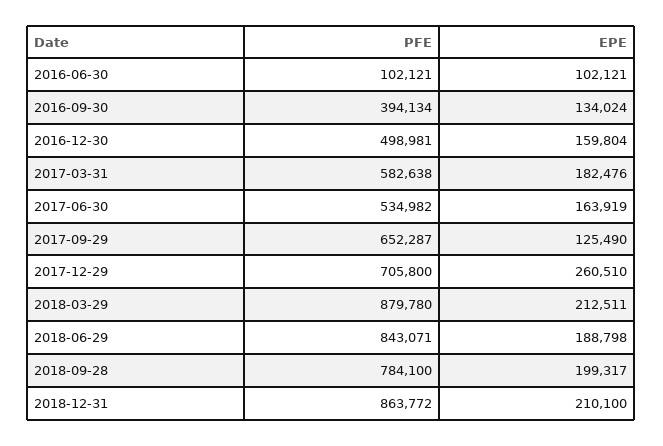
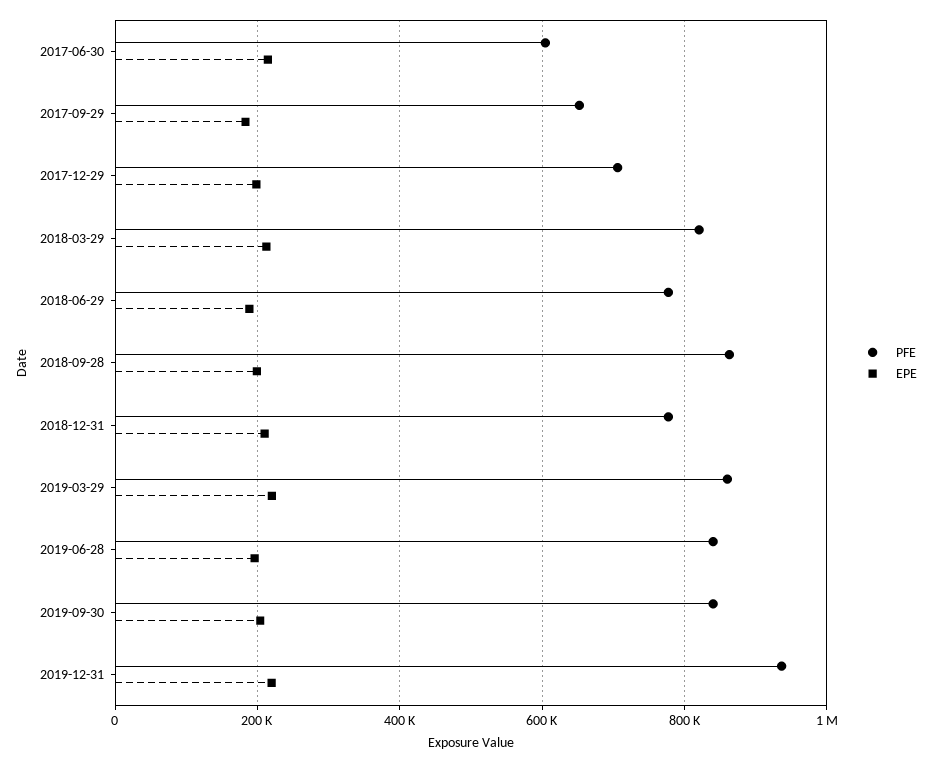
PFE, 2016-06-30: 102121 -> none
EPE, 2016-06-30: 102121 -> none
PFE, 2016-09-30: 394134 -> none
EPE, 2016-09-30: 134024 -> none
PFE, 2016-12-30: 498981 -> none
EPE, 2016-12-30: 159804 -> none
PFE, 2017-03-31: 582638 -> none
EPE, 2017-03-31: 182476 -> none
PFE, 2017-06-30: 534982 -> 600000
EPE, 2017-06-30: 163919 -> 220000
EPE, 2017-09-29: 125490 -> 180000
EPE, 2017-12-29: 260510 -> 200000
PFE, 2018-03-29: 879780 -> 820000
PFE, 2018-06-29: 843071 -> 780000
PFE, 2018-09-28: 784100 -> 860000
PFE, 2018-12-31: 863772 -> 780000
PFE, 2019-03-29: none -> 860000
EPE, 2019-03-29: none -> 220000
PFE, 2019-06-28: none -> 840000
EPE, 2019-06-28: none -> 200000
PFE, 2019-09-30: none -> 840000
EPE, 2019-09-30: none -> 200000
PFE, 2019-12-31: none -> 940000
EPE, 2019-12-31: none -> 220000

